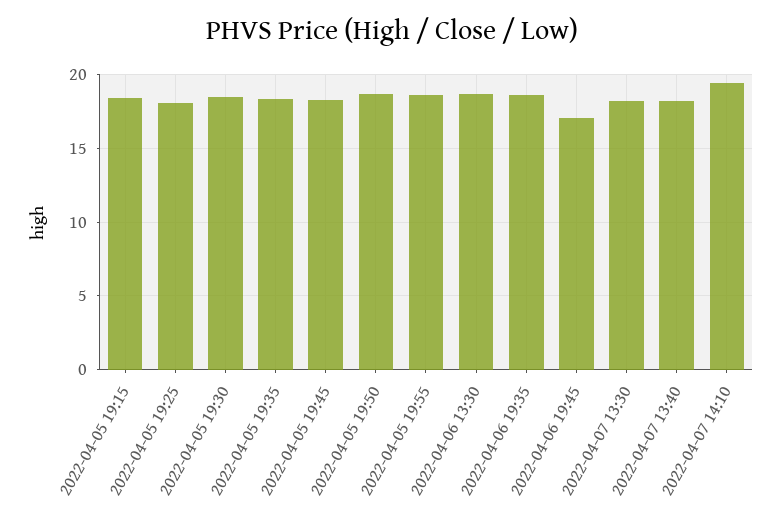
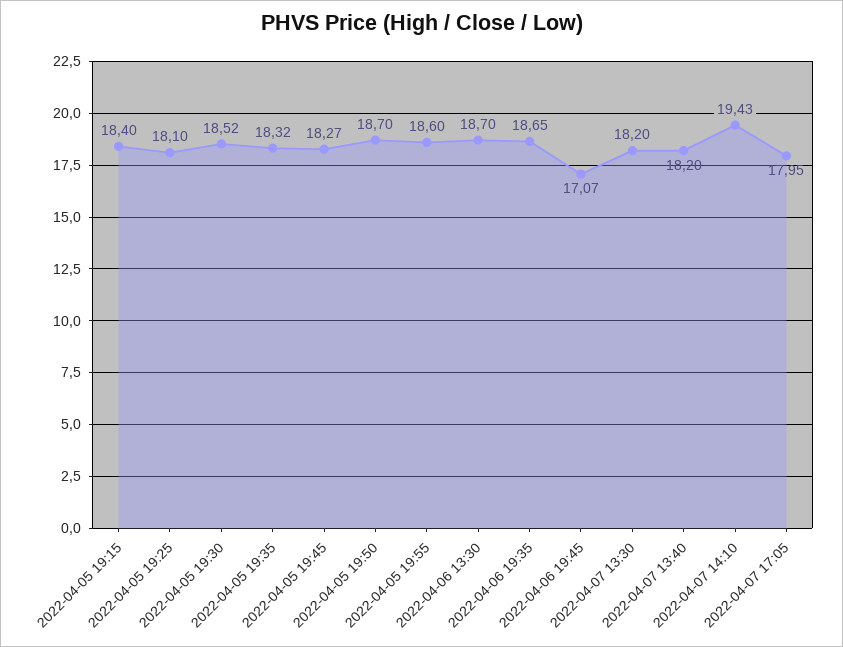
2022-04-07 17:05: none -> 17.95

